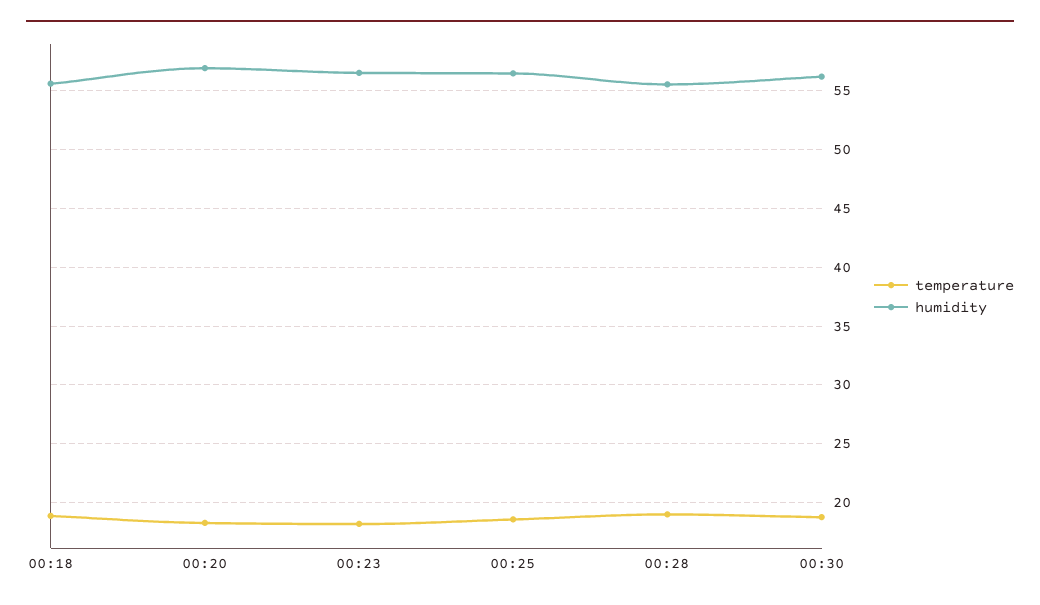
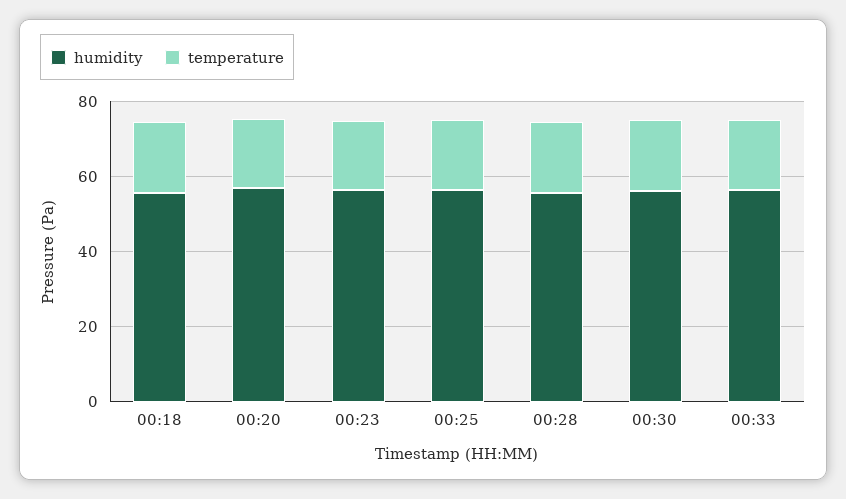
humidity, 00:33: none -> 55
temperature, 00:33: none -> 20

